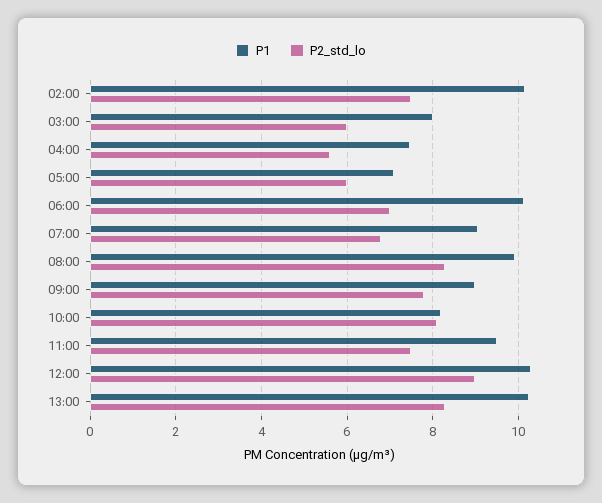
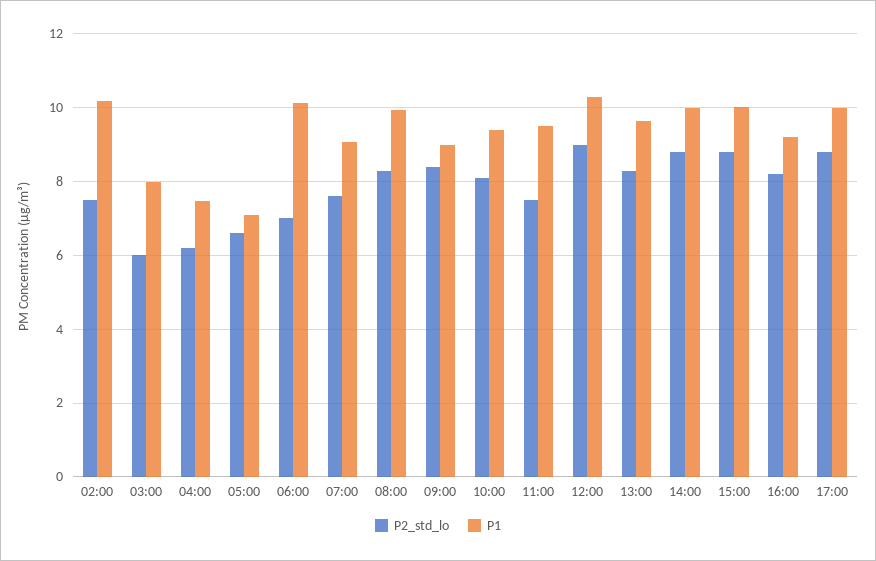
P2_std_lo, 04:00: 5.6 -> 6.2
P2_std_lo, 05:00: 6 -> 6.6
P2_std_lo, 07:00: 6.8 -> 7.6
P2_std_lo, 09:00: 7.8 -> 8.4
P1, 10:00: 8.2 -> 9.4
P1, 13:00: 10.2 -> 9.6
P2_std_lo, 14:00: none -> 8.8
P1, 14:00: none -> 10
P2_std_lo, 15:00: none -> 8.8
P1, 15:00: none -> 10
P2_std_lo, 16:00: none -> 8.2
P1, 16:00: none -> 9.2
P2_std_lo, 17:00: none -> 8.8
P1, 17:00: none -> 10

